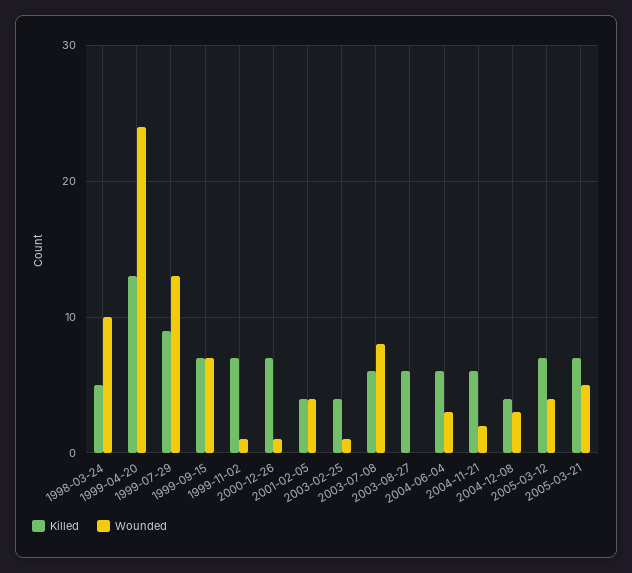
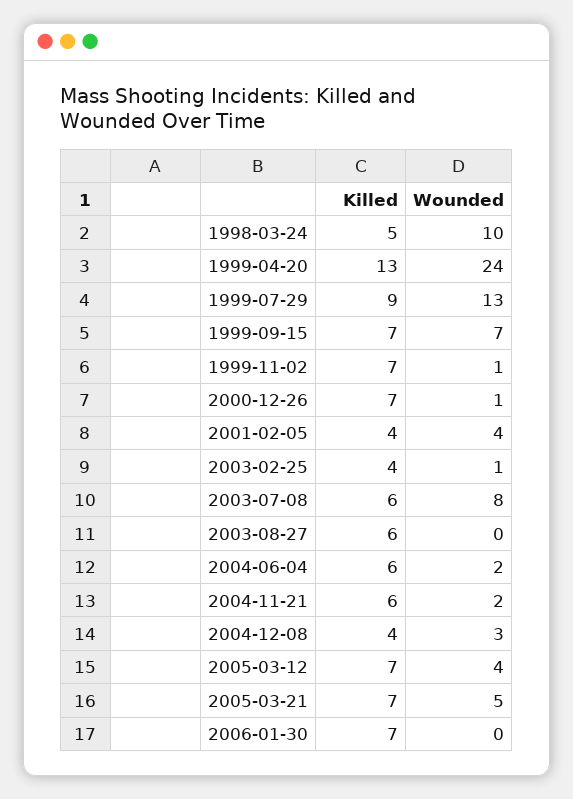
Wounded, 2004-06-04: 3 -> 2
Killed, 2006-01-30: none -> 7
Wounded, 2006-01-30: none -> 0

